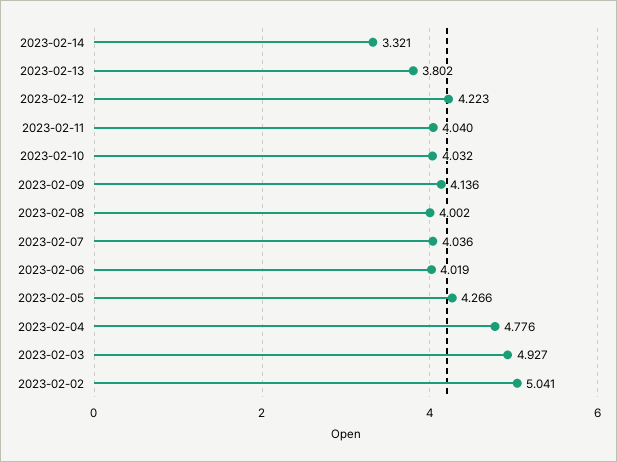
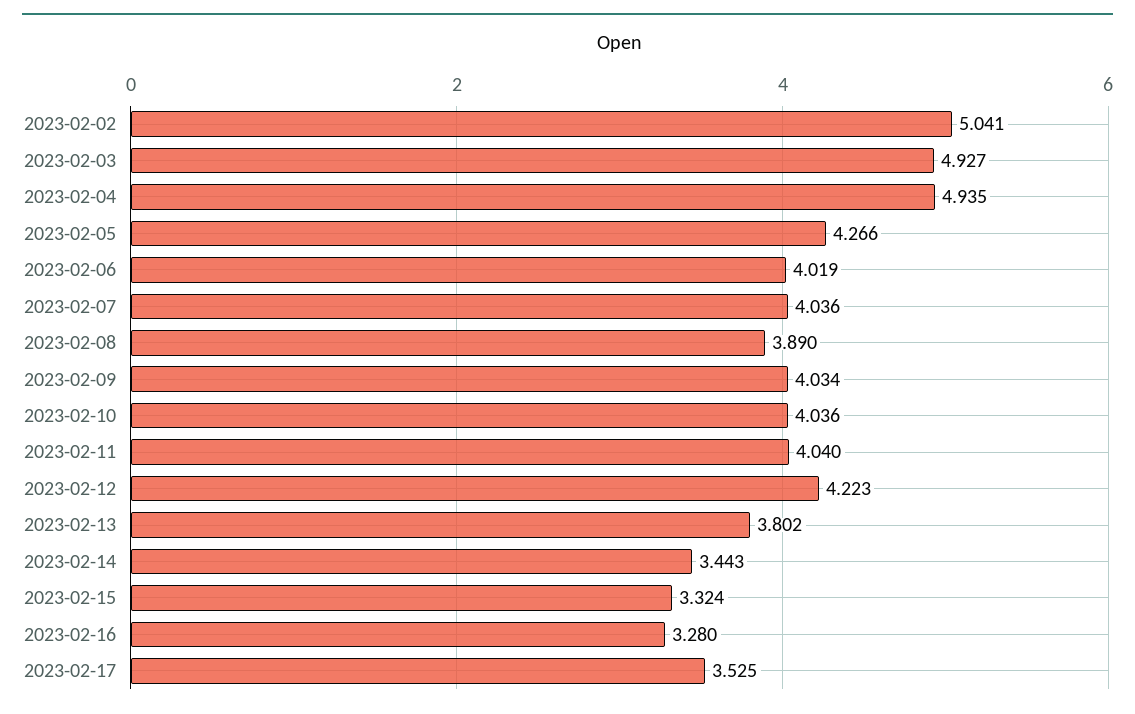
2023-02-14: 3.321 -> 3.443
2023-02-10: 4.032 -> 4.036
2023-02-09: 4.136 -> 4.034
2023-02-08: 4.002 -> 3.89
2023-02-04: 4.776 -> 4.935
2023-02-15: none -> 3.324
2023-02-16: none -> 3.28
2023-02-17: none -> 3.525

